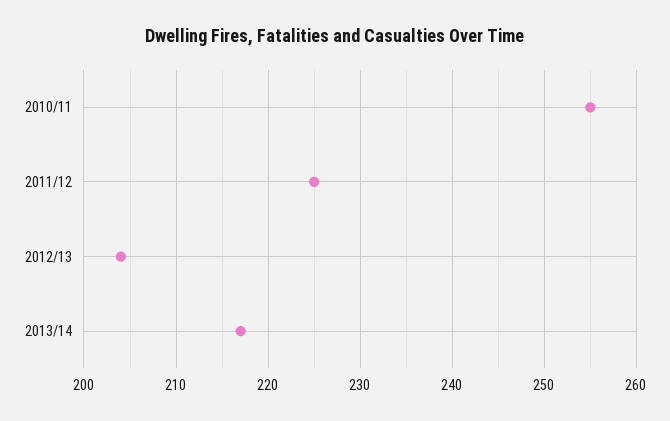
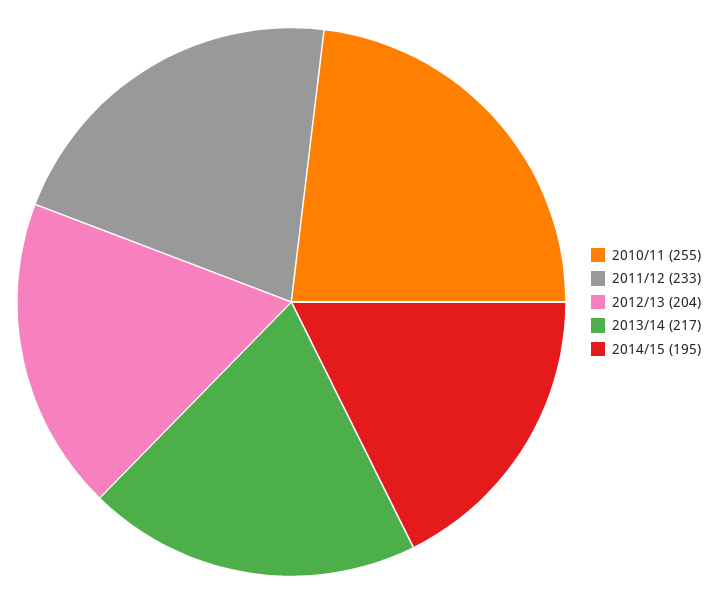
2011/12: 225 -> 233
2014/15: none -> 195

